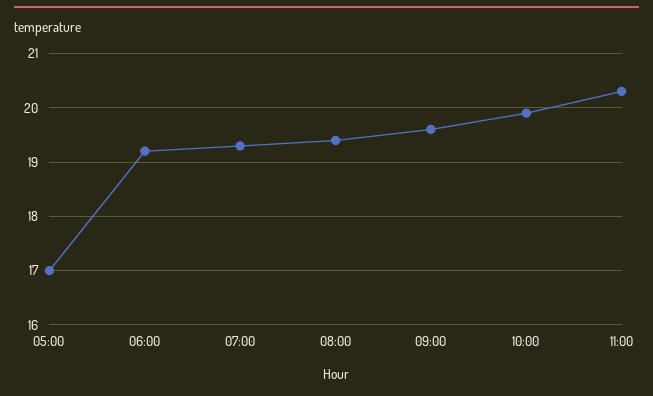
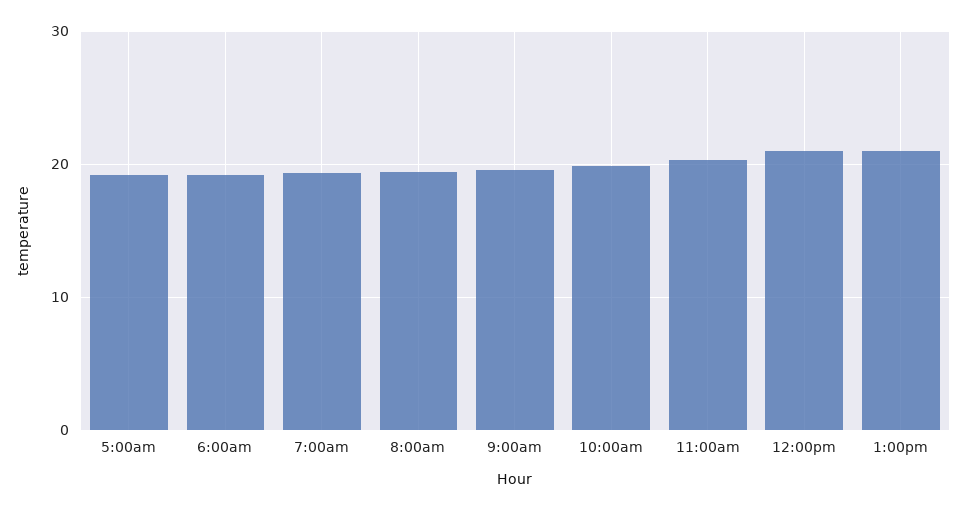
05:00: 17 -> 19
12:00pm: none -> 21
1:00pm: none -> 21

